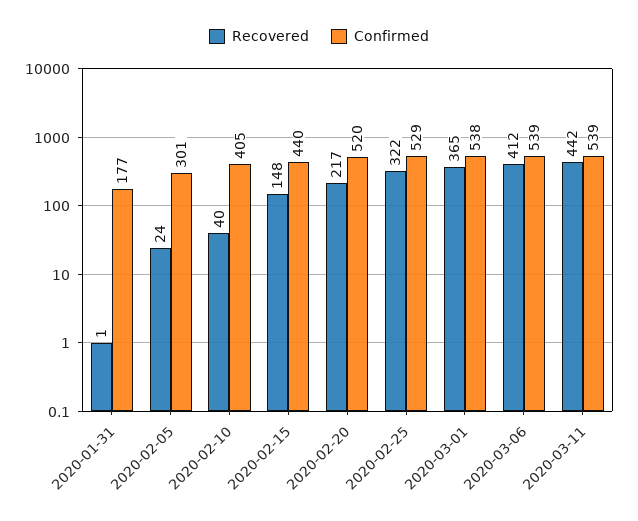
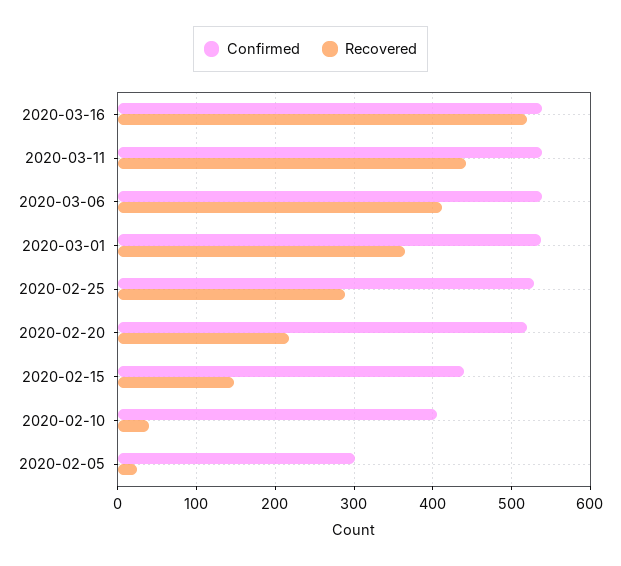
Recovered, 2020-01-31: 1 -> none
Confirmed, 2020-01-31: 177 -> none
Recovered, 2020-02-25: 322 -> 290
Confirmed, 2020-03-16: none -> 540
Recovered, 2020-03-16: none -> 520

